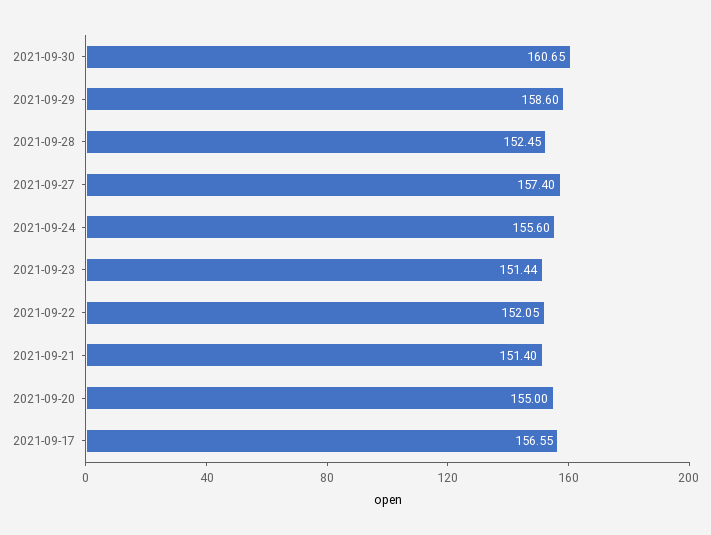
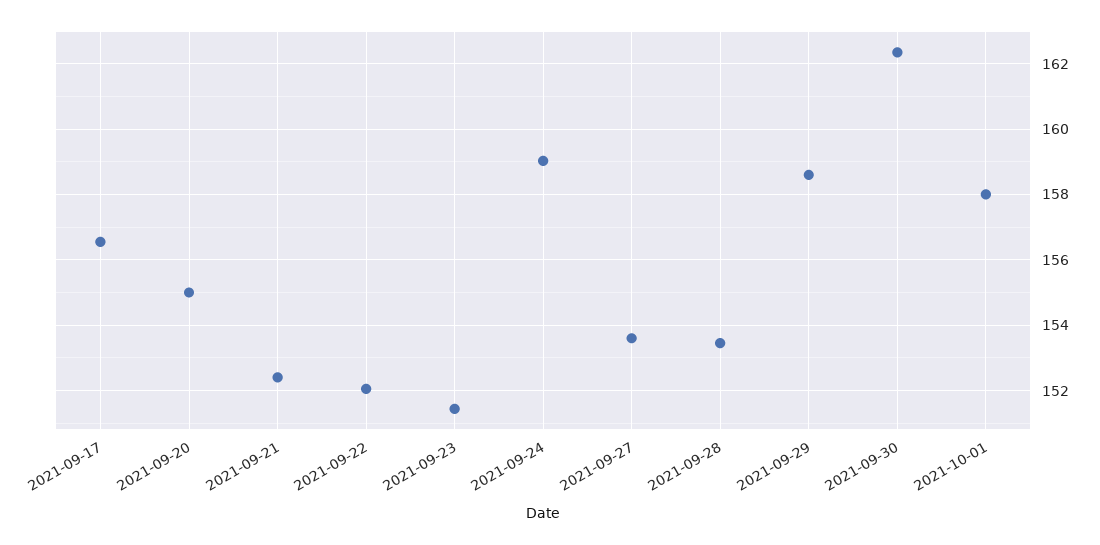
2021-09-30: 160.65 -> 162.4
2021-09-28: 152.45 -> 153.4
2021-09-27: 157.4 -> 153.6
2021-09-24: 155.6 -> 159
2021-09-21: 151.4 -> 152.4
2021-10-01: none -> 158

